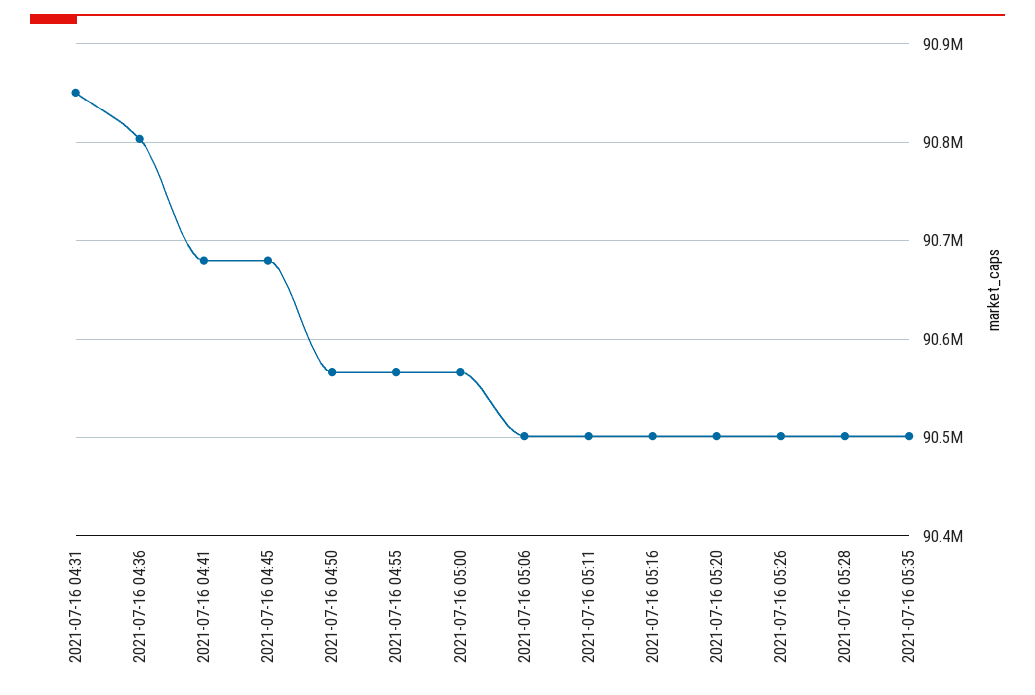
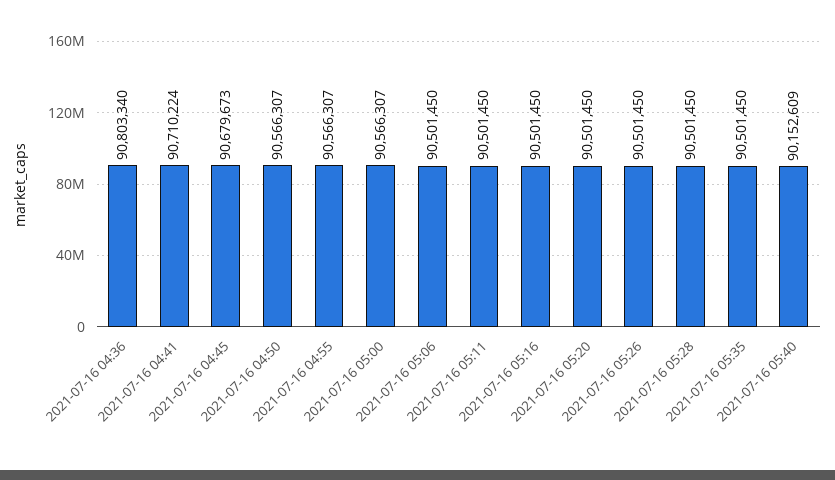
2021-07-16 04:31: 90850000 -> none
2021-07-16 04:41: 90680000 -> 90710224
2021-07-16 05:40: none -> 90152609

